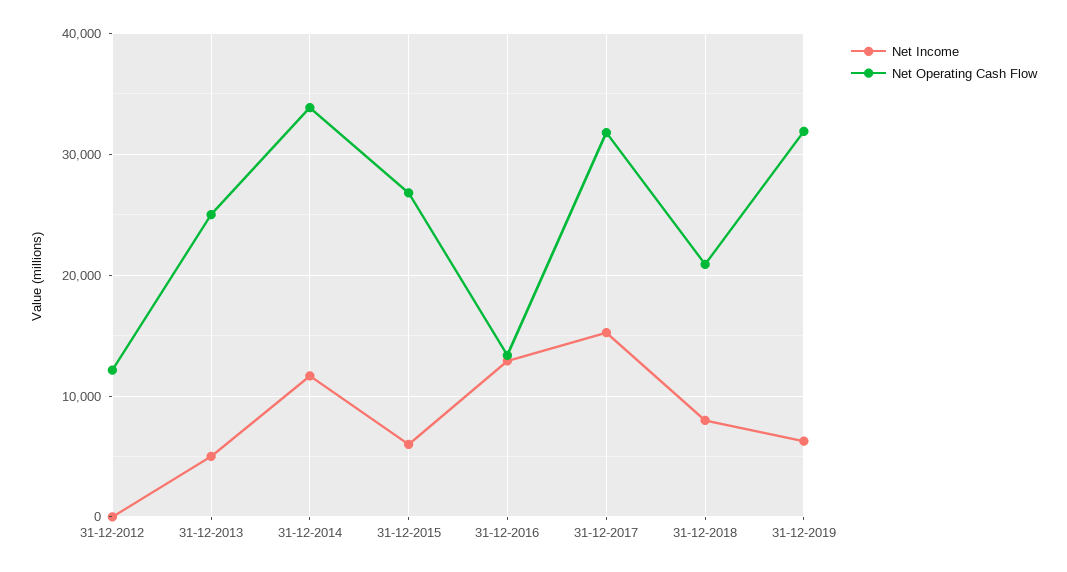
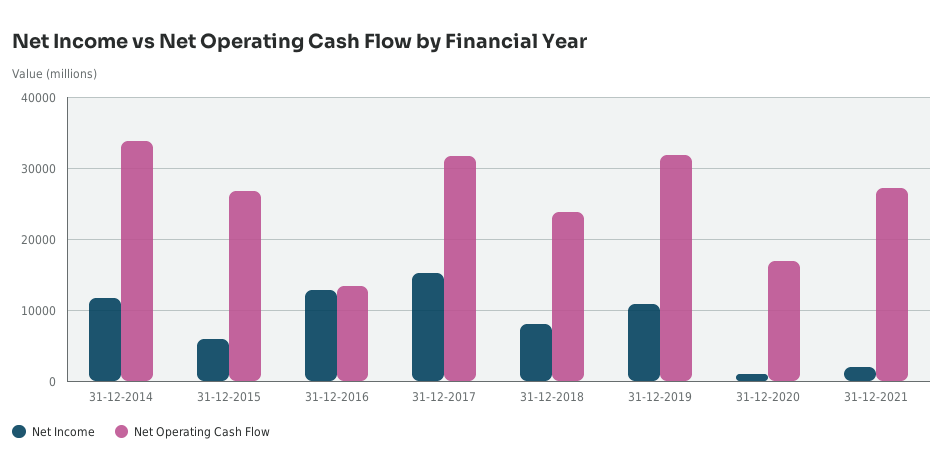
Net Income, 31-12-2012: 0 -> none
Net Operating Cash Flow, 31-12-2012: 12000 -> none
Net Income, 31-12-2013: 5000 -> none
Net Operating Cash Flow, 31-12-2013: 25000 -> none
Net Operating Cash Flow, 31-12-2018: 21000 -> 24000
Net Income, 31-12-2019: 6000 -> 11000
Net Income, 31-12-2020: none -> 1000
Net Operating Cash Flow, 31-12-2020: none -> 17000
Net Income, 31-12-2021: none -> 2000
Net Operating Cash Flow, 31-12-2021: none -> 27000

